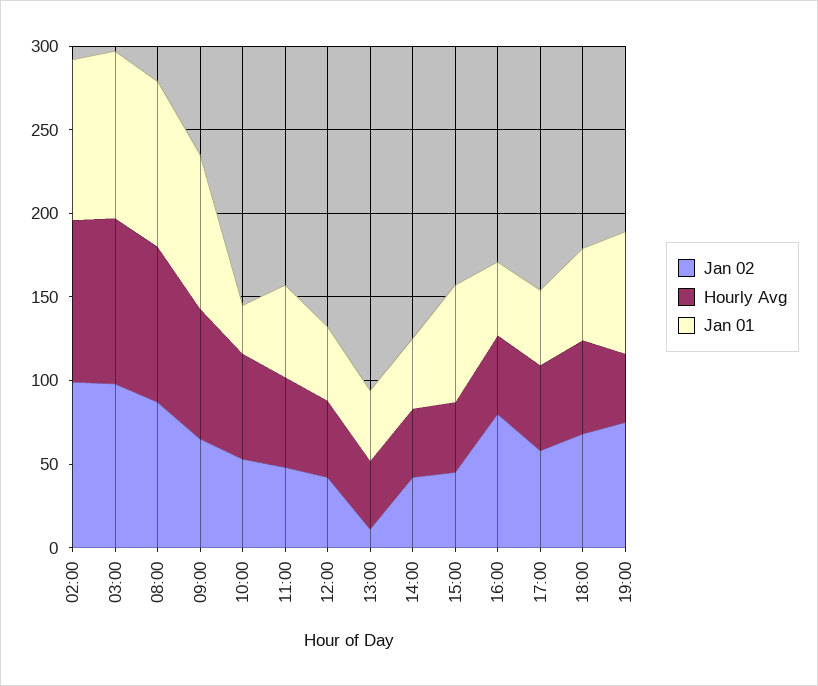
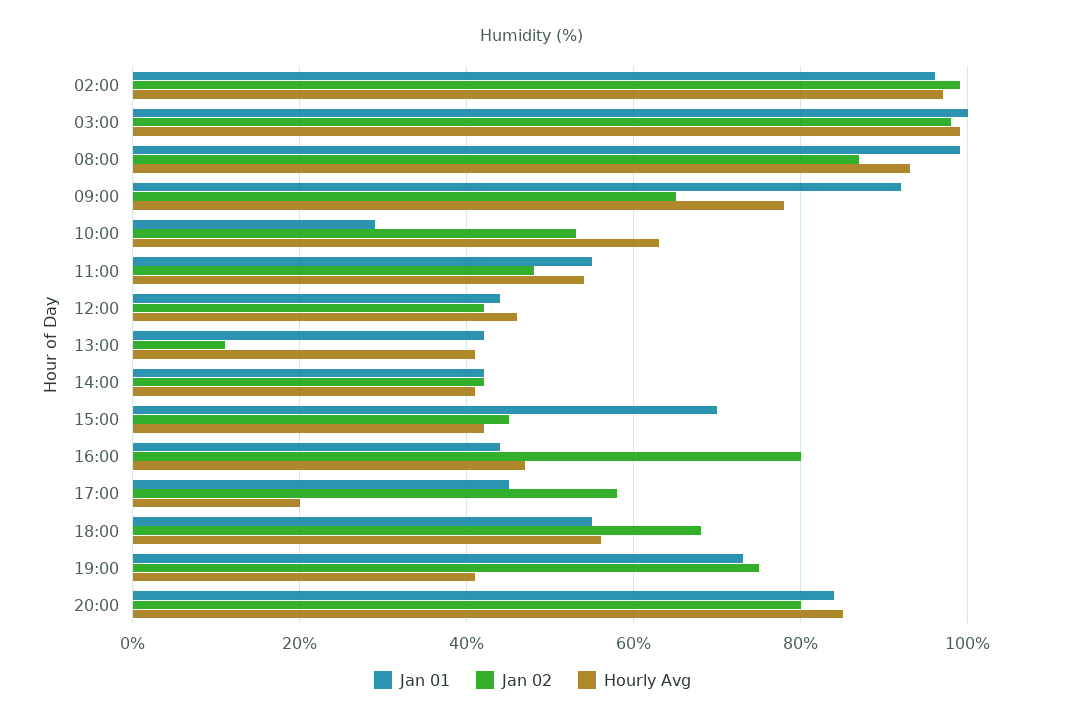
Hourly Avg, 17:00: 50 -> 20
Jan 01, 20:00: none -> 85
Jan 02, 20:00: none -> 80
Hourly Avg, 20:00: none -> 85

